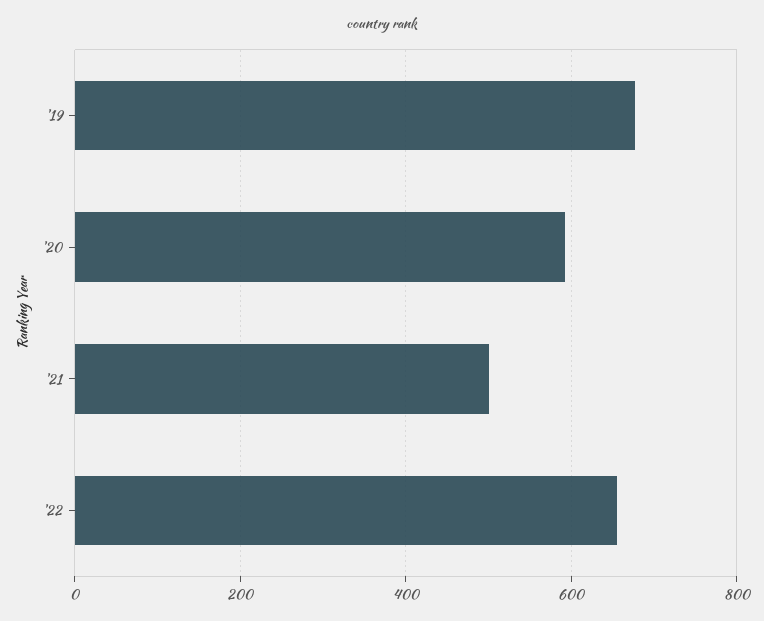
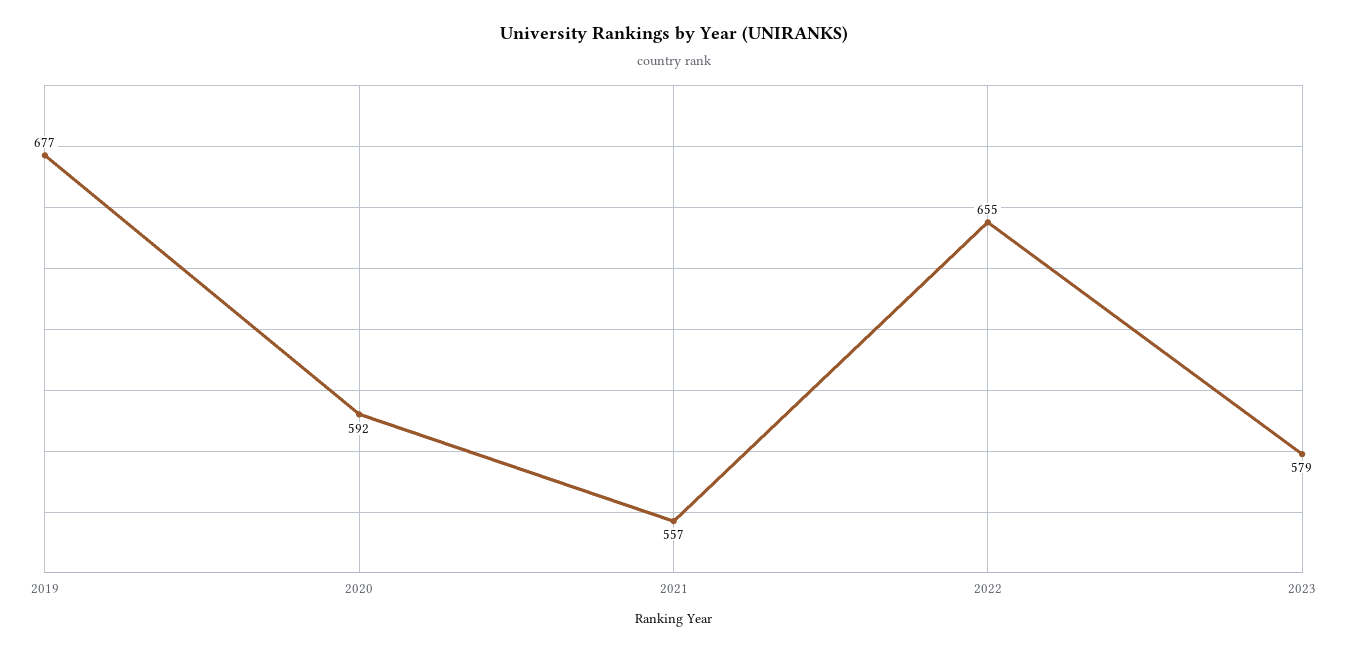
'21: 500 -> 557
2023: none -> 579

